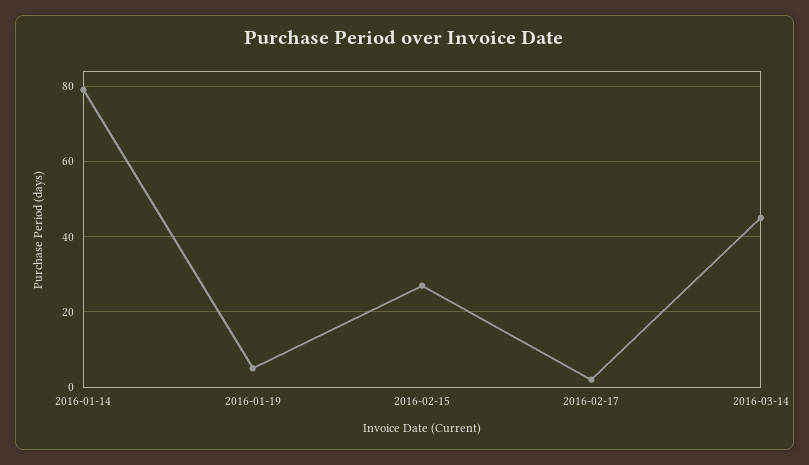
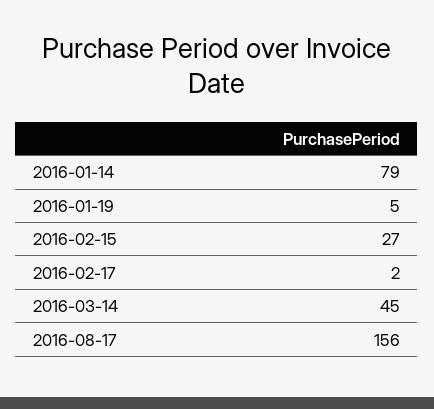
2016-08-17: none -> 156

